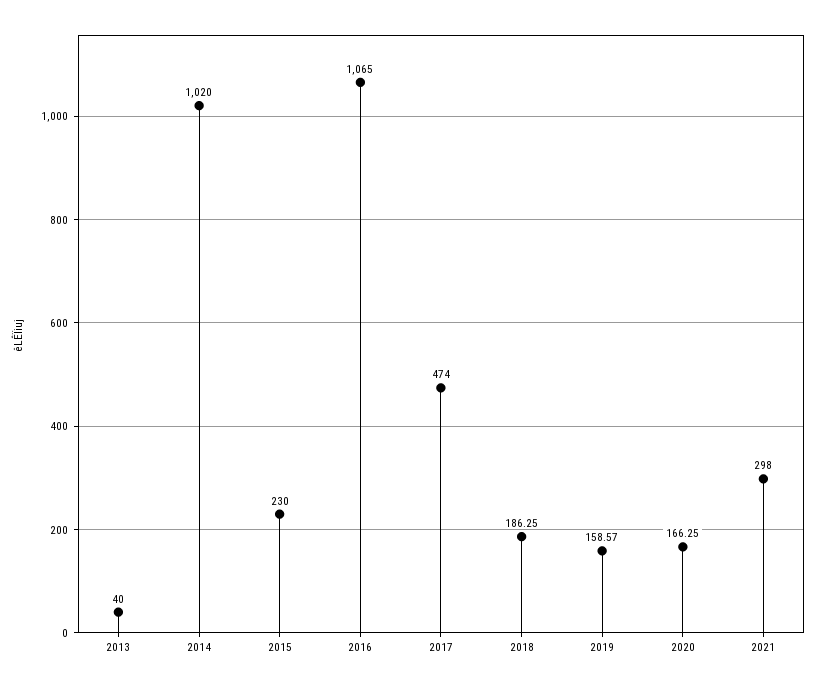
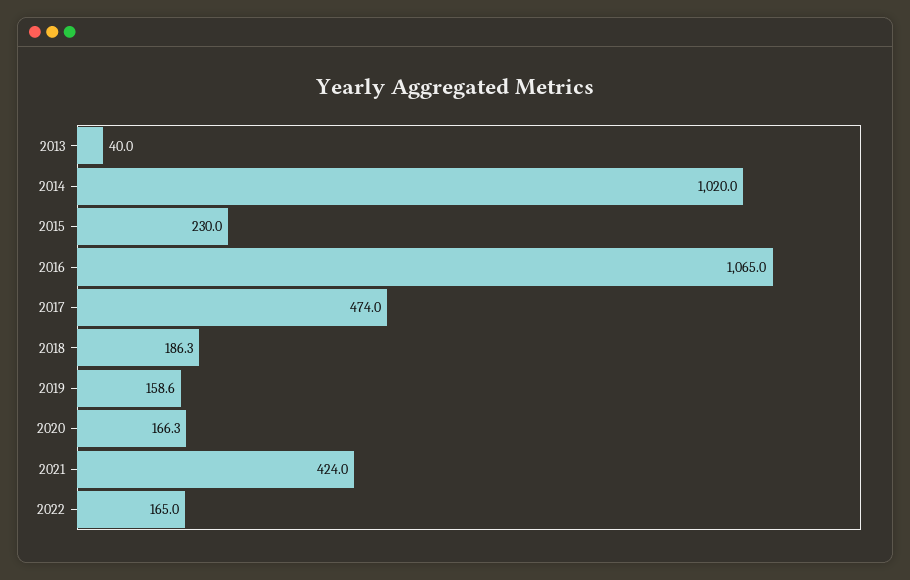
2021: 298 -> 424
2022: none -> 165

